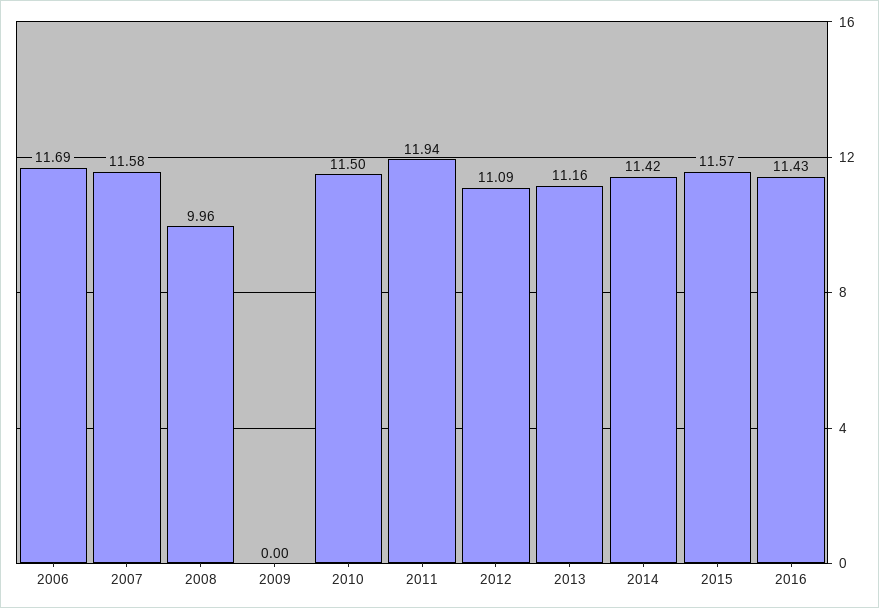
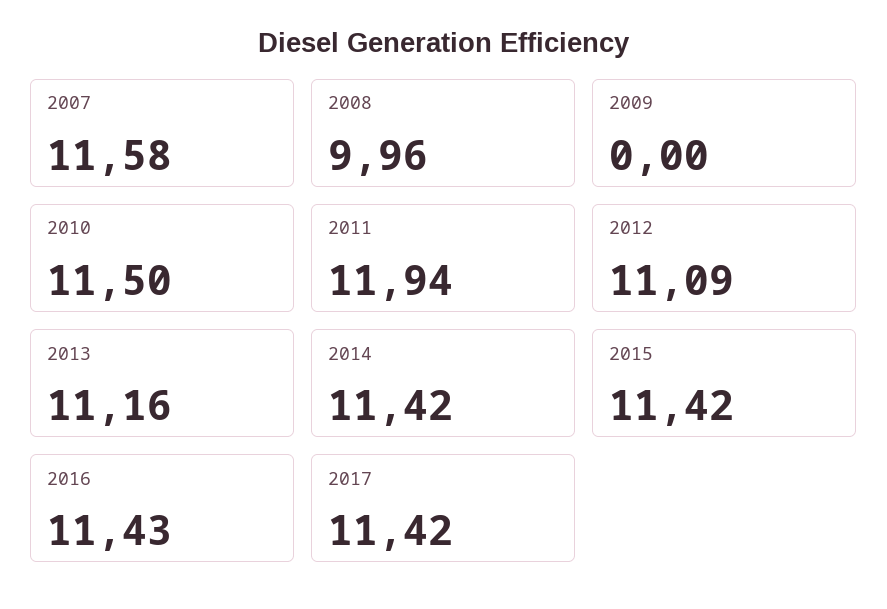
2006: 11.69 -> none
2015: 11.57 -> 11.42
2017: none -> 11.42

